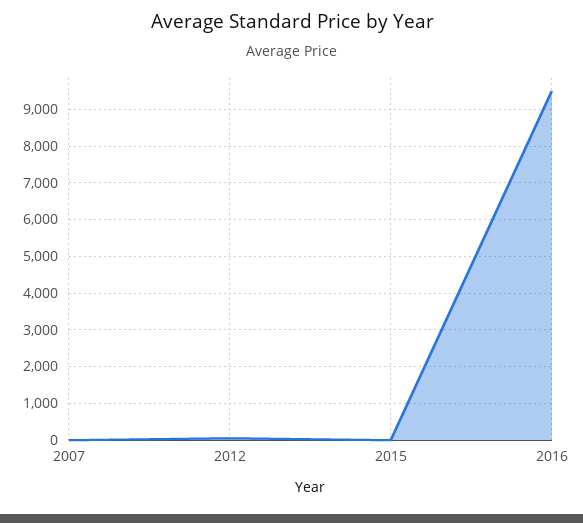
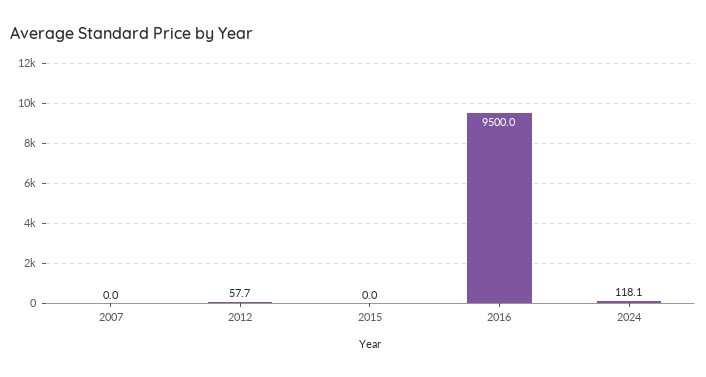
2024: none -> 118.1

